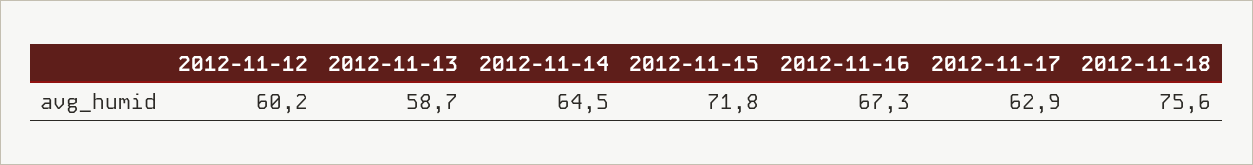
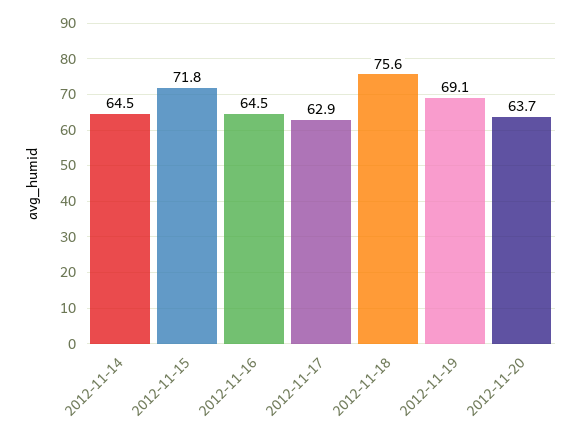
2012-11-12: 60.2 -> none
2012-11-13: 58.7 -> none
2012-11-16: 67.3 -> 64.5
2012-11-19: none -> 69.1
2012-11-20: none -> 63.7

